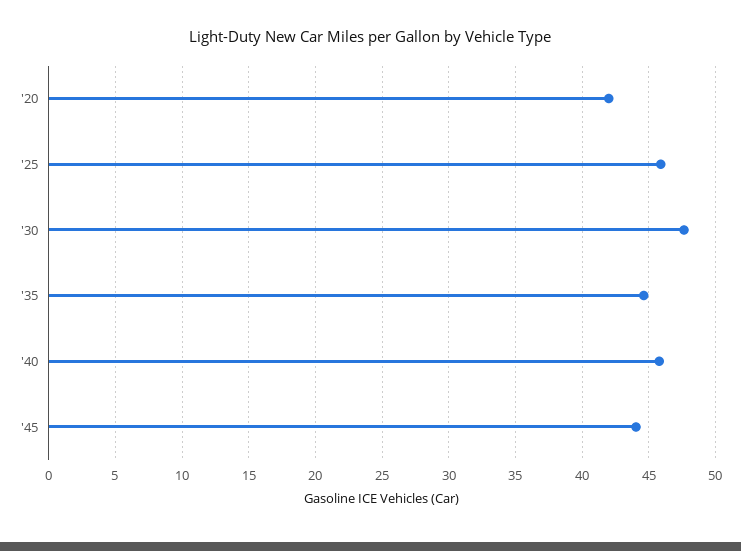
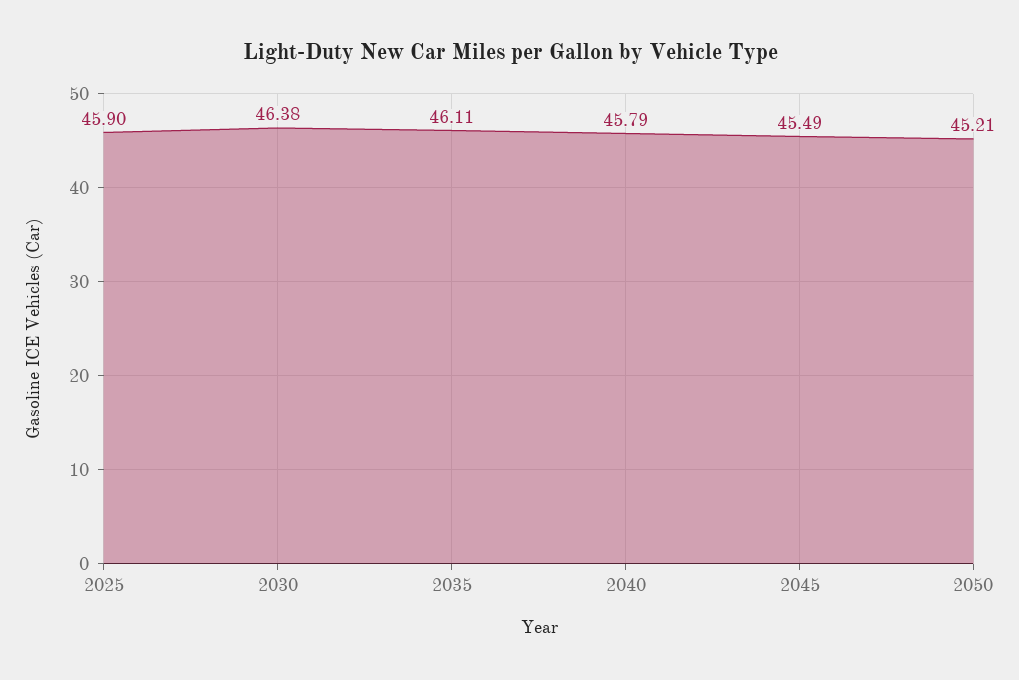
'20: 42 -> none
'30: 47.5 -> 46.38
'35: 44.5 -> 46.11
'45: 44 -> 45.49
2050: none -> 45.21

